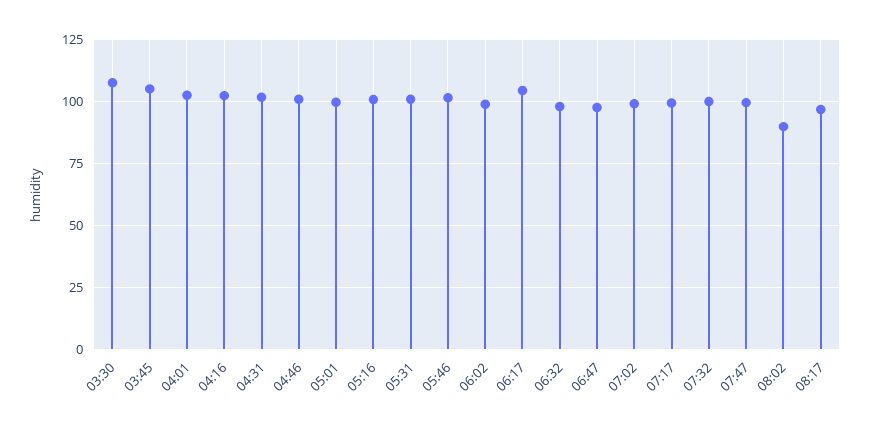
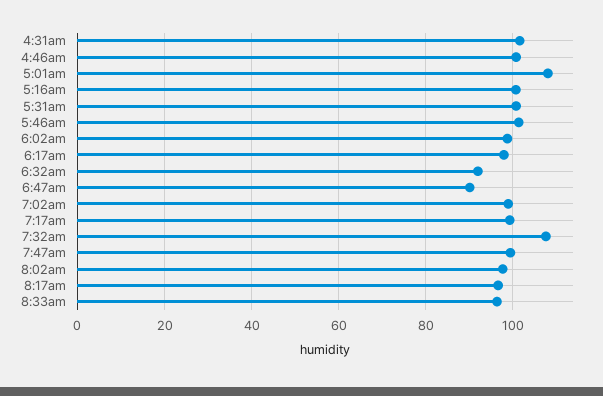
03:30: 107.5 -> none
03:45: 105 -> none
04:01: 102.5 -> none
04:16: 102.5 -> none
05:01: 100 -> 108
06:17: 105 -> 98
06:32: 97.5 -> 92
06:47: 97.5 -> 90
07:32: 100 -> 108
08:02: 90 -> 98
8:33am: none -> 96

